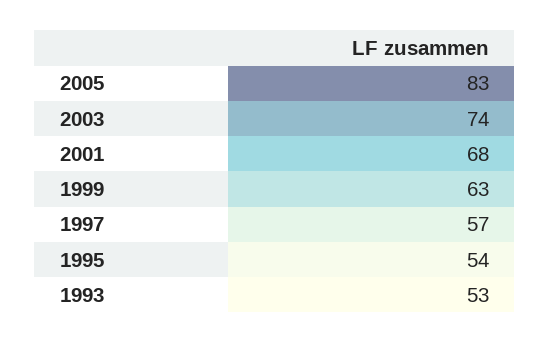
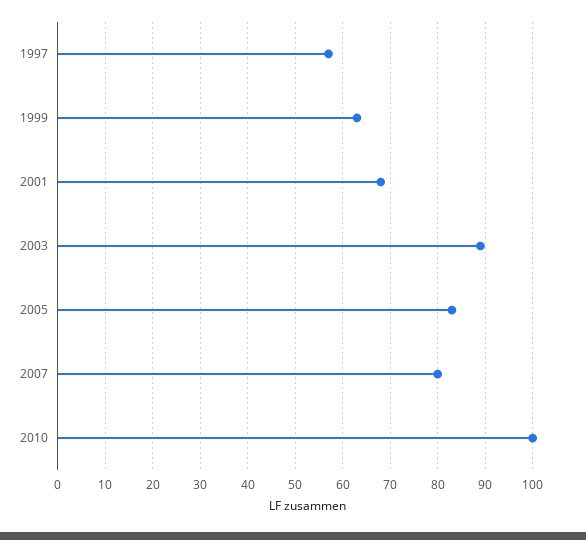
2003: 74 -> 90
1995: 54 -> none
1993: 53 -> none
2007: none -> 80
2010: none -> 100

